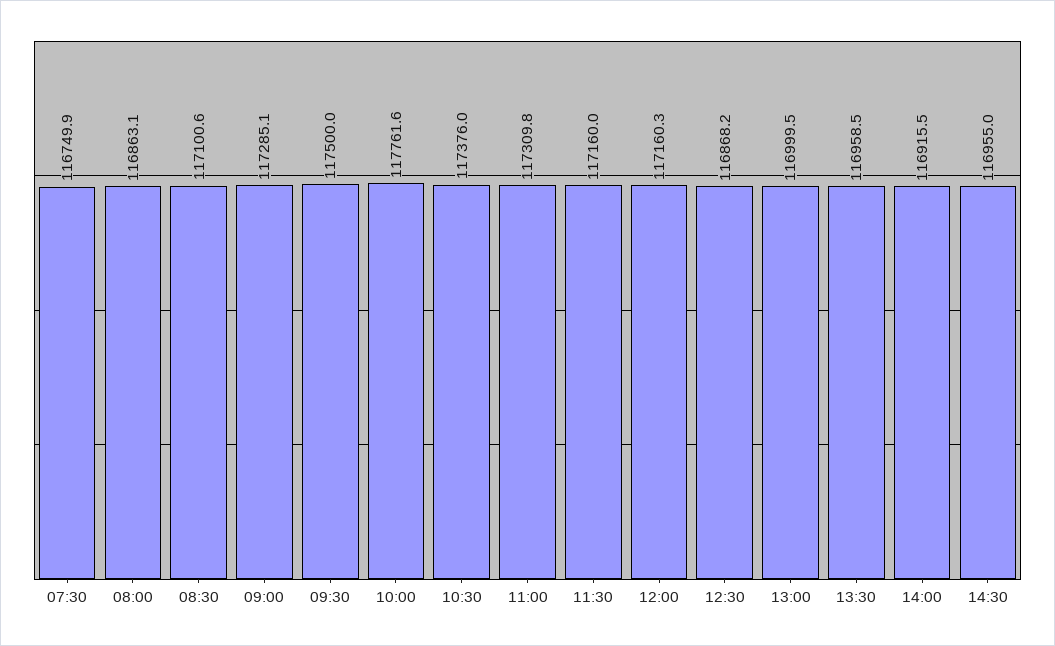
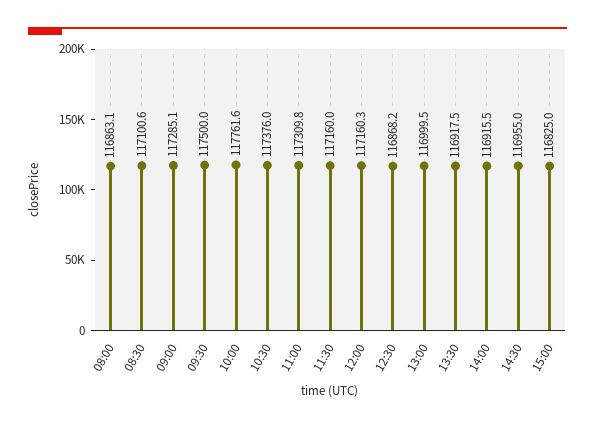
07:30: 116749.9 -> none
13:30: 116958.5 -> 116917.5
15:00: none -> 116825

